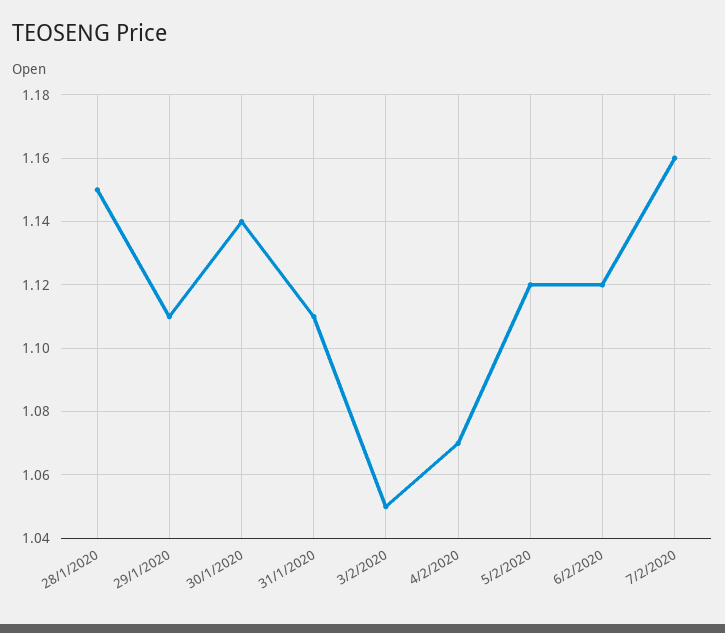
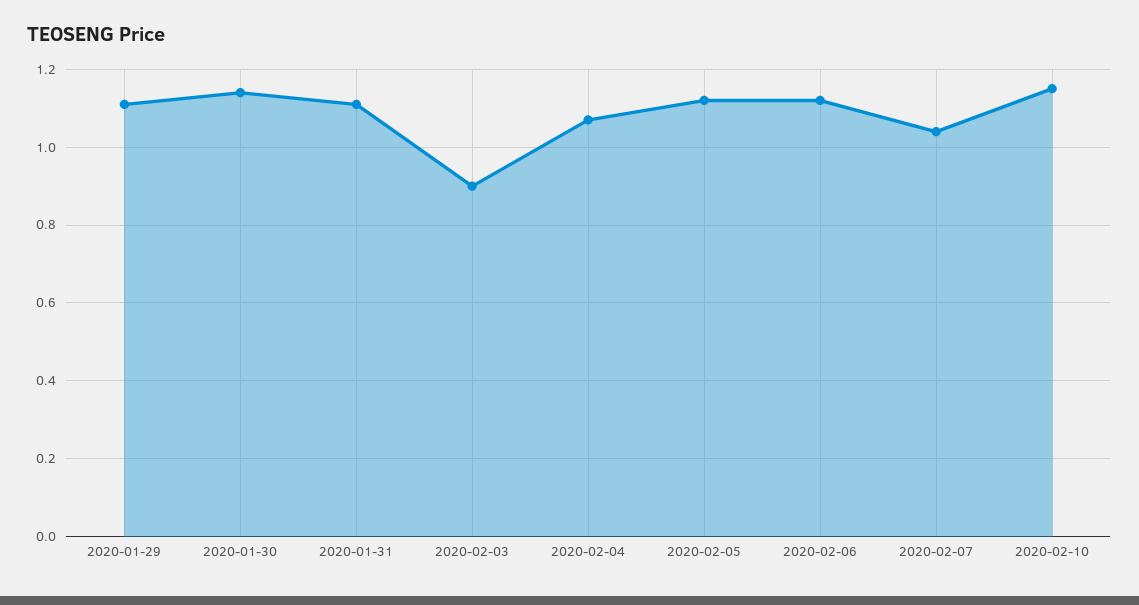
28/1/2020: 1.15 -> none
3/2/2020: 1.05 -> 0.9
7/2/2020: 1.16 -> 1.05
2020-02-10: none -> 1.15

